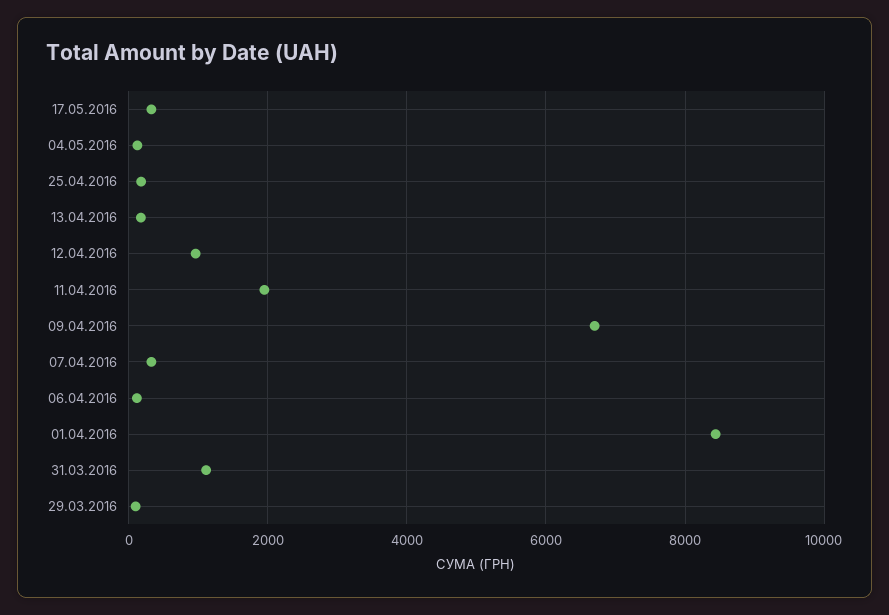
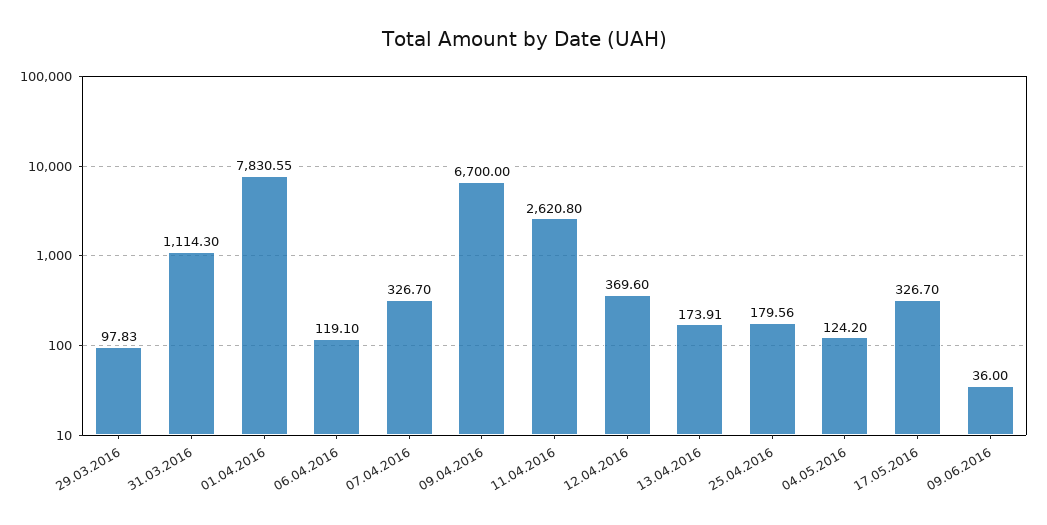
12.04.2016: 1000 -> 369.6
11.04.2016: 2000 -> 2620.8
01.04.2016: 8400 -> 7830.55
09.06.2016: none -> 36

